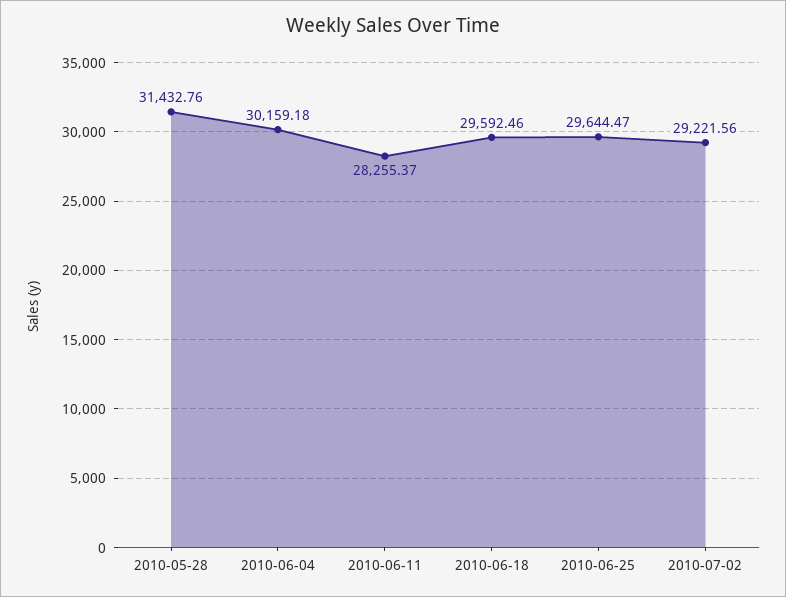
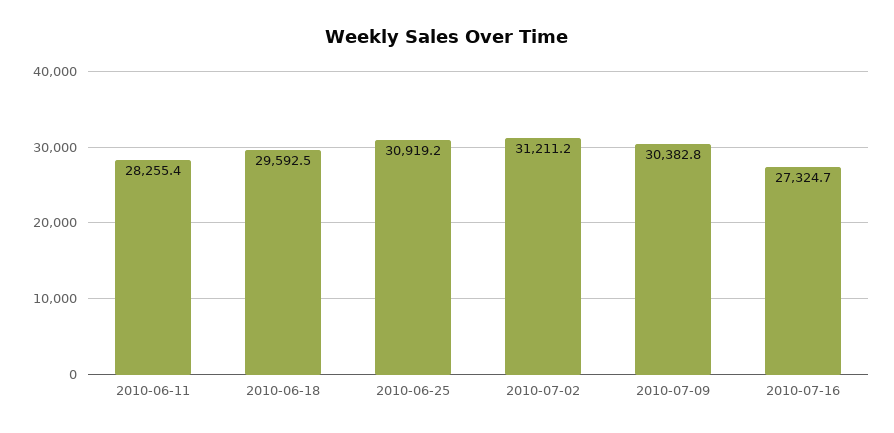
2010-05-28: 31432.76 -> none
2010-06-04: 30159.18 -> none
2010-06-25: 29644.47 -> 30919.2
2010-07-02: 29221.56 -> 31211.2
2010-07-09: none -> 30382.8
2010-07-16: none -> 27324.7

